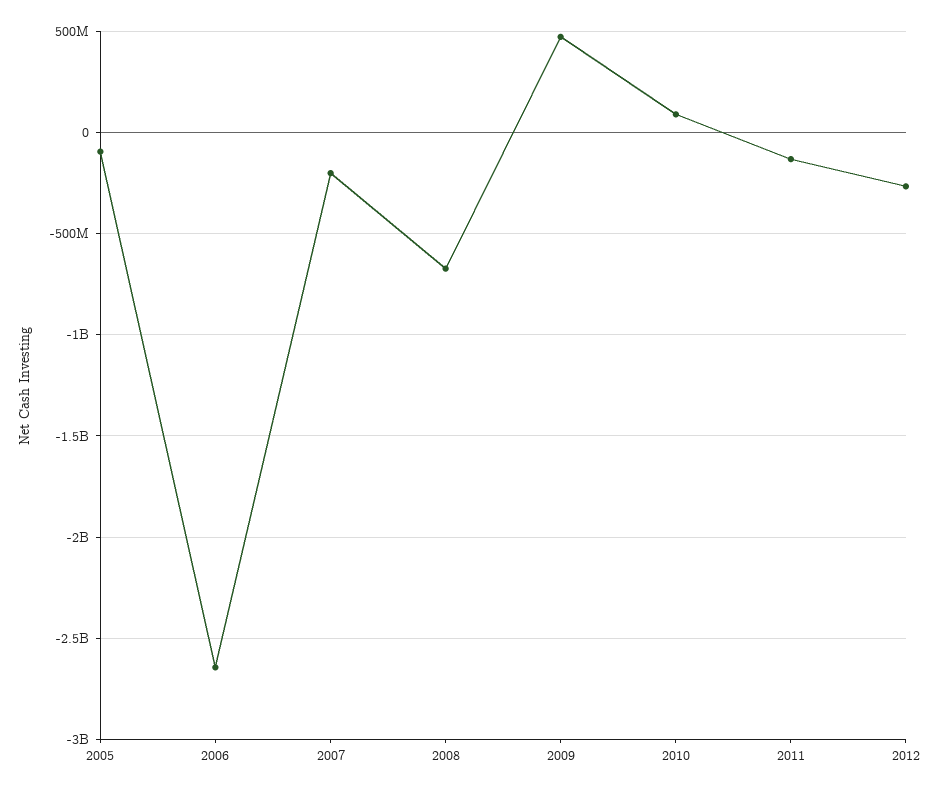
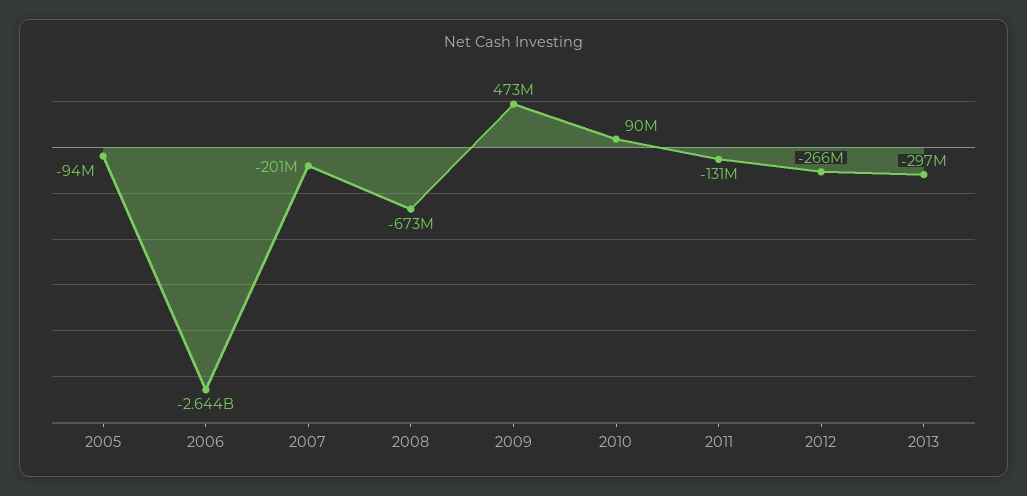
2013: none -> -297000000

